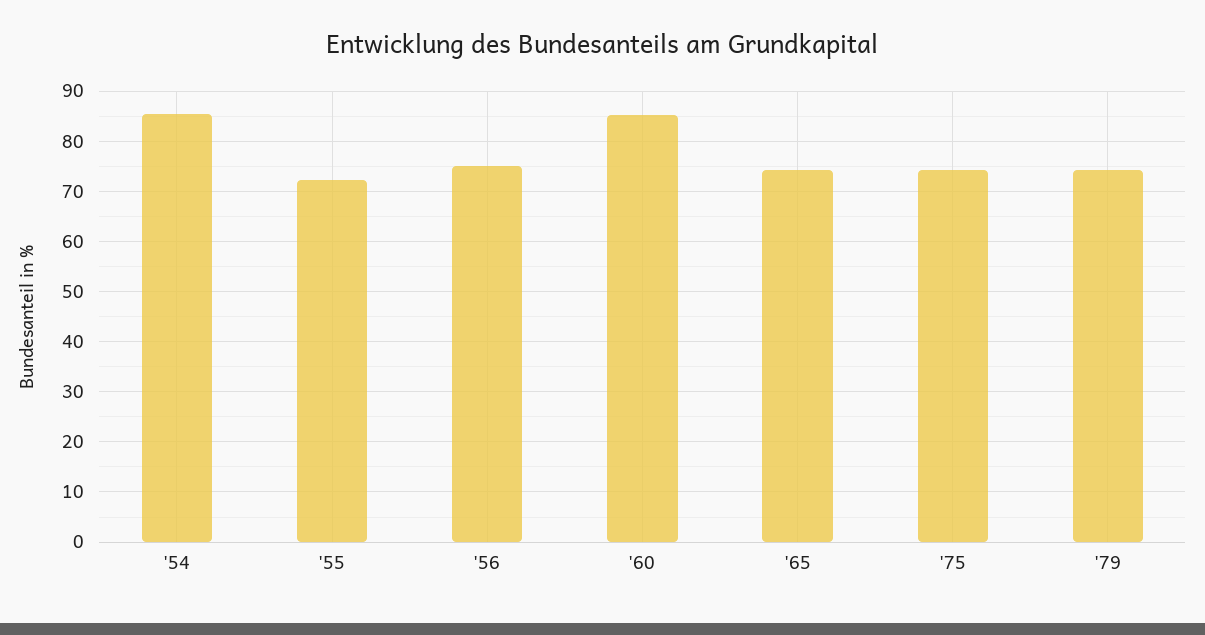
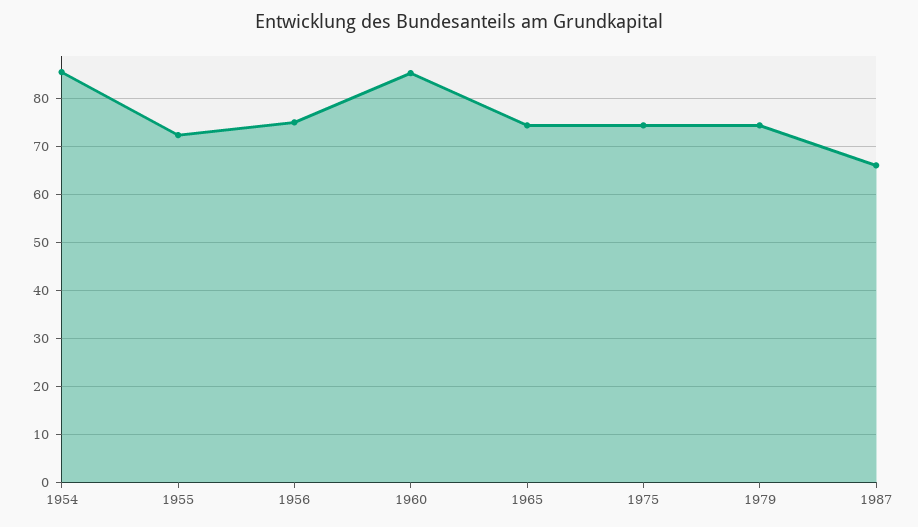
1987: none -> 66

